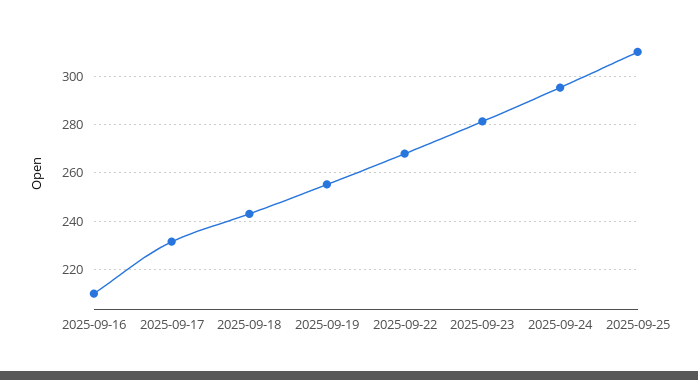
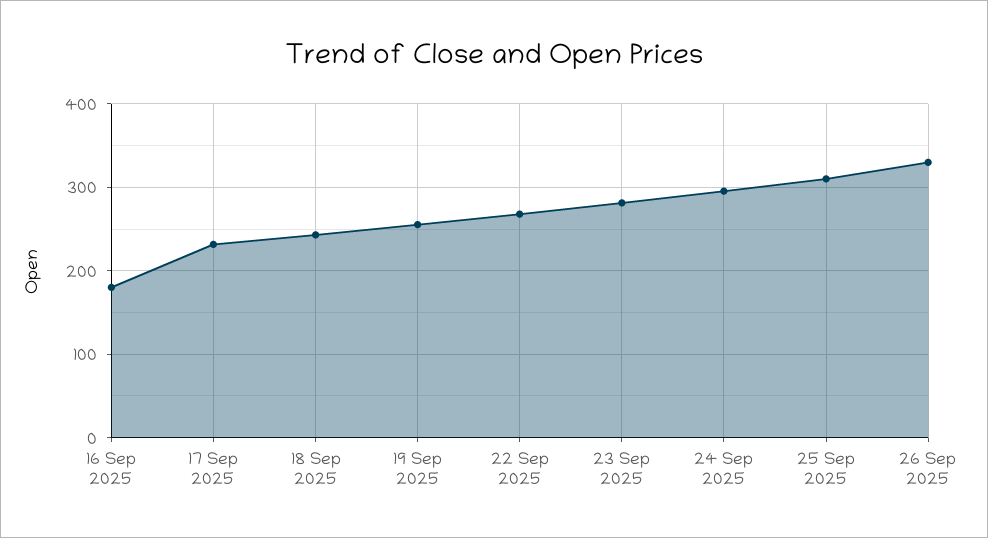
2025-09-16: 210 -> 180
26 Sep 2025: none -> 330

